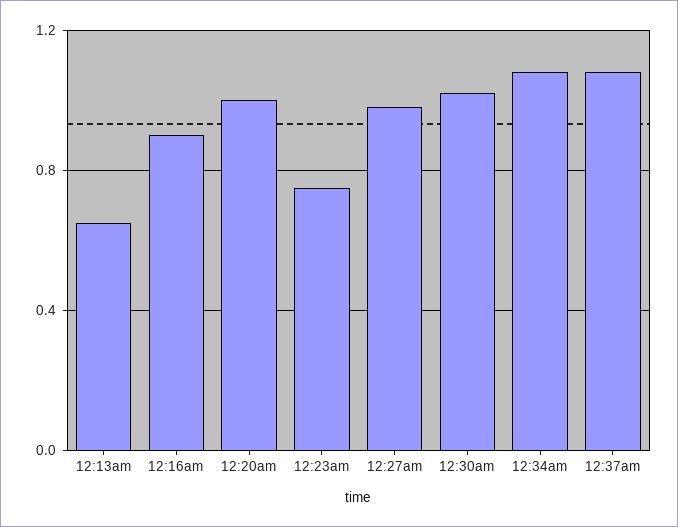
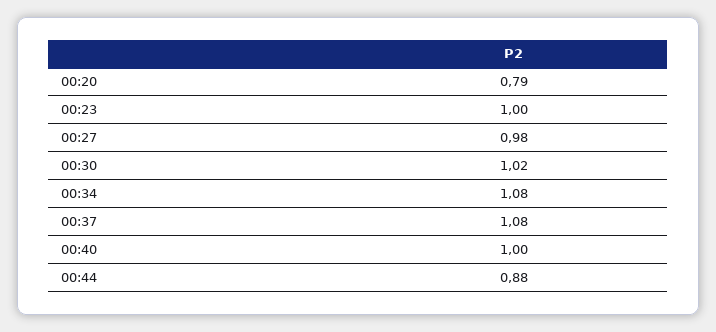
12:13am: 0.65 -> none
12:16am: 0.9 -> none
12:20am: 1 -> 0.79
12:23am: 0.75 -> 1
00:40: none -> 1
00:44: none -> 0.88

